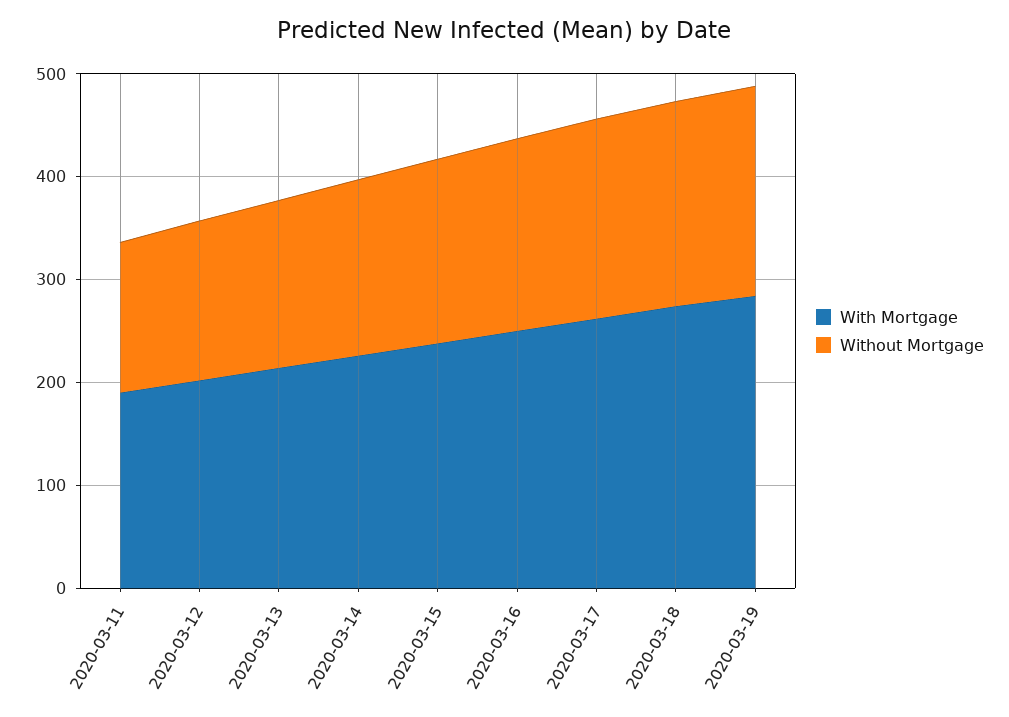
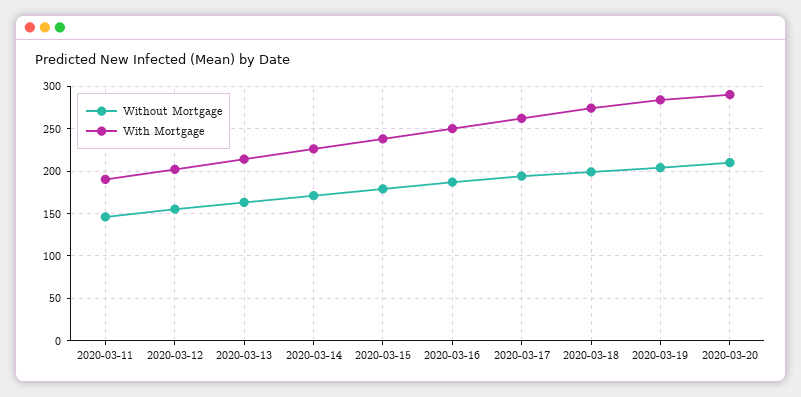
Without Mortgage, 2020-03-20: none -> 210
With Mortgage, 2020-03-20: none -> 290

